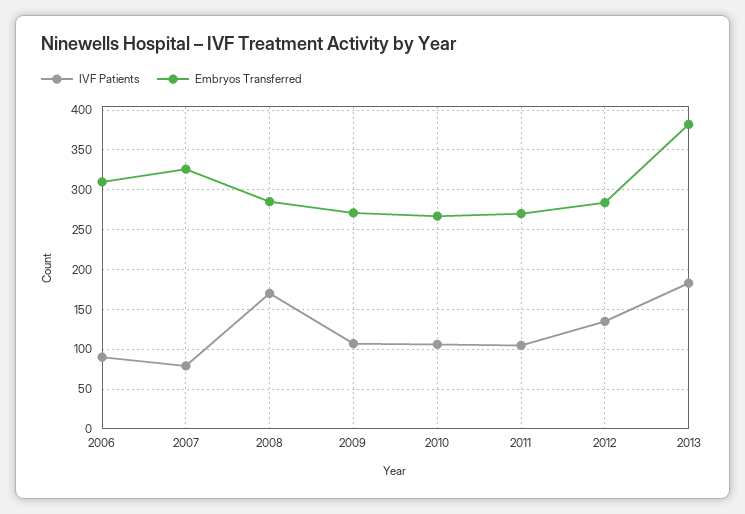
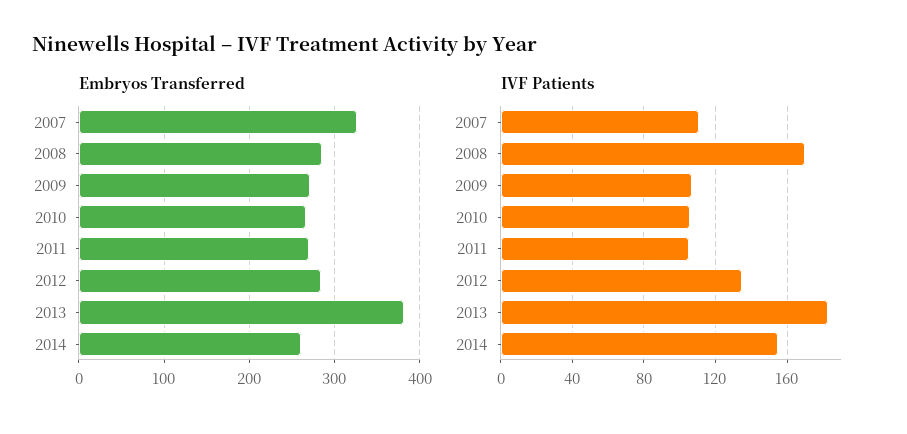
IVF Patients, 2006: 90 -> none
Embryos Transferred, 2006: 310 -> none
IVF Patients, 2007: 80 -> 110
Embryos Transferred, 2014: none -> 260
IVF Patients, 2014: none -> 155

